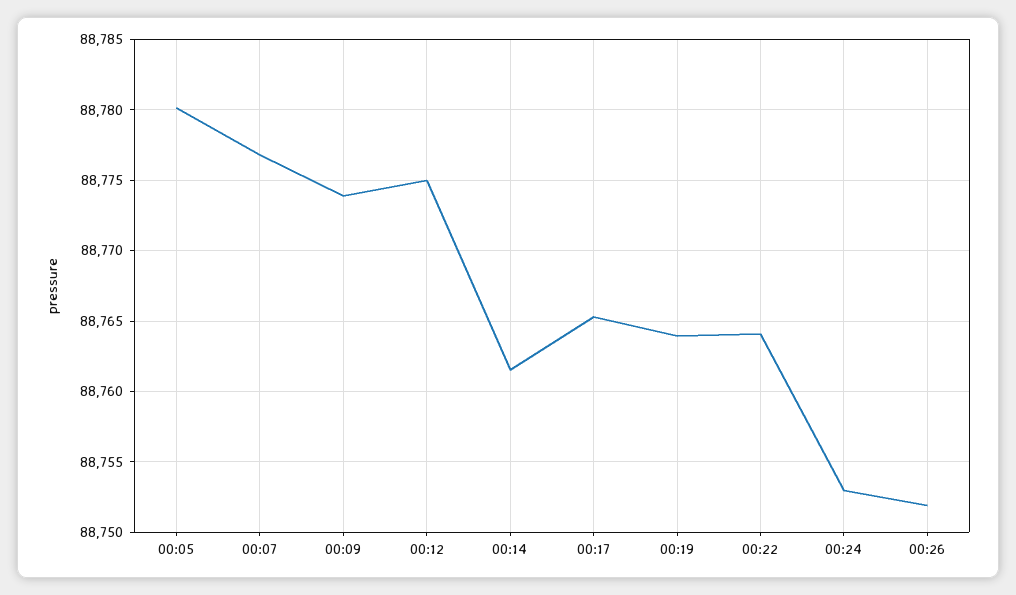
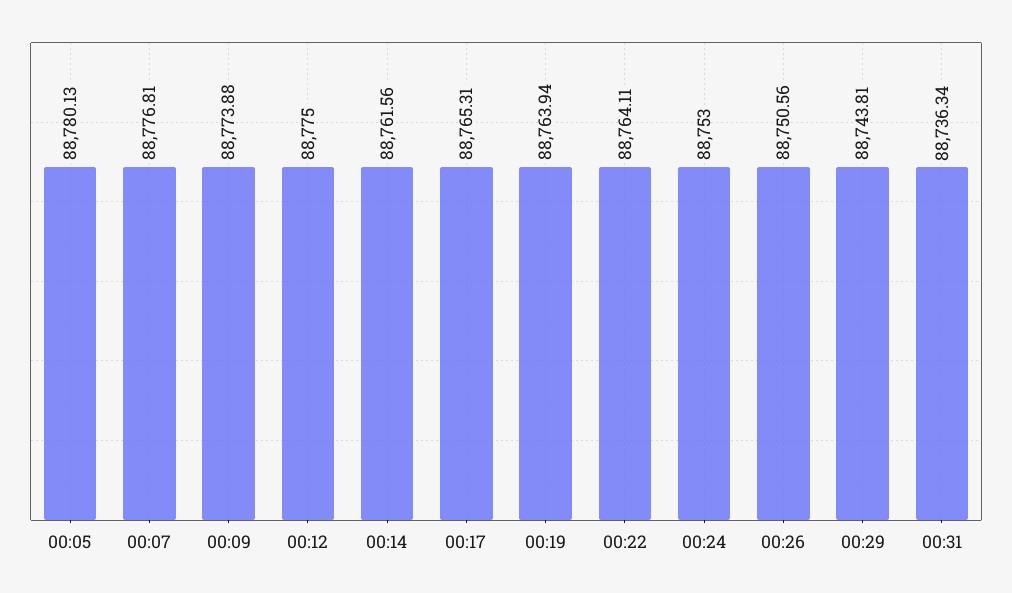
00:26: 88752 -> 88750.56
00:29: none -> 88743.81
00:31: none -> 88736.34

